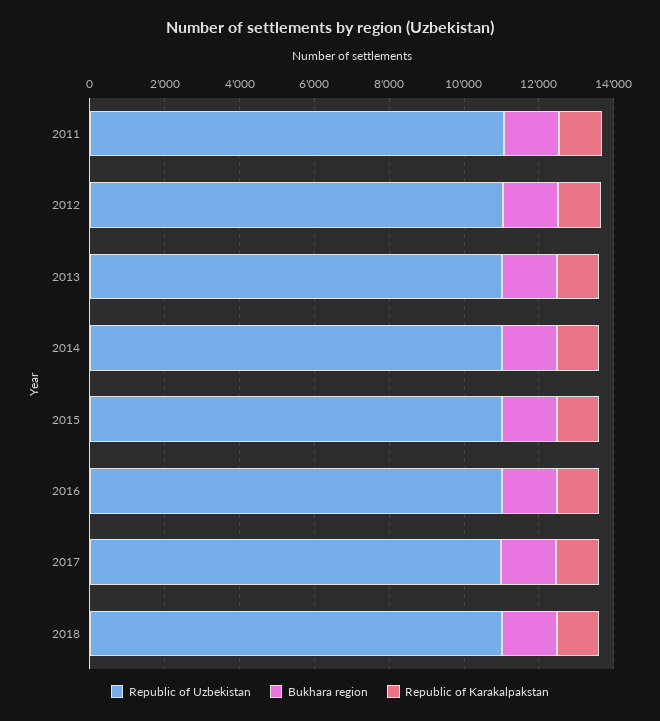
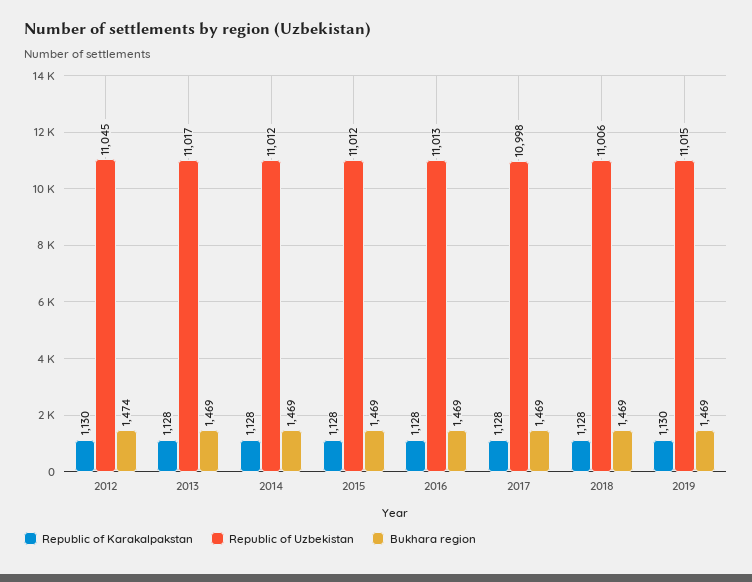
Republic of Uzbekistan, 2011: 11000 -> none
Bukhara region, 2011: 1500 -> none
Republic of Karakalpakstan, 2011: 1000 -> none
Republic of Karakalpakstan, 2019: none -> 1130
Republic of Uzbekistan, 2019: none -> 11015
Bukhara region, 2019: none -> 1469

